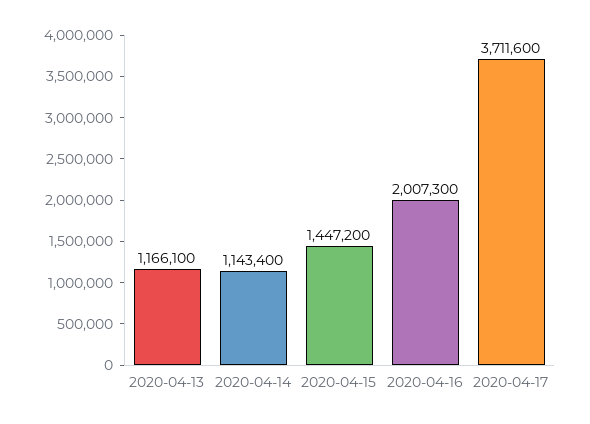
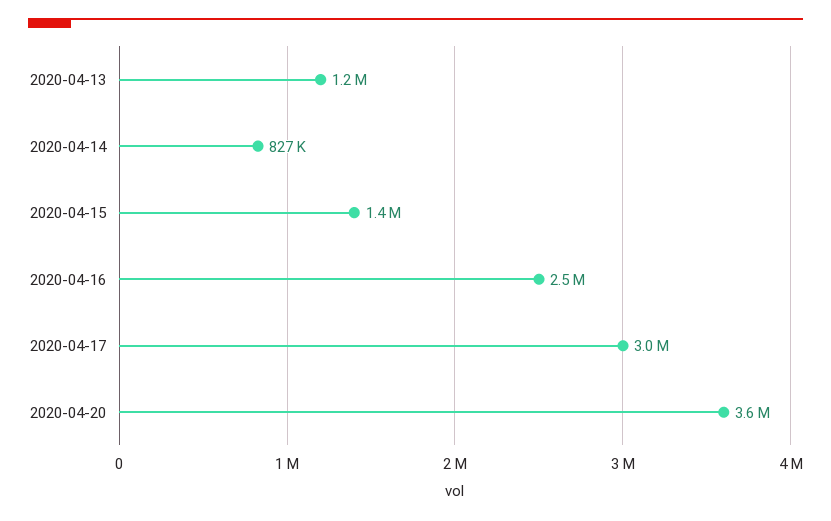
2020-04-14: 1143400 -> 827000
2020-04-16: 2007300 -> 2500000
2020-04-17: 3711600 -> 3000000
2020-04-20: none -> 3600000

